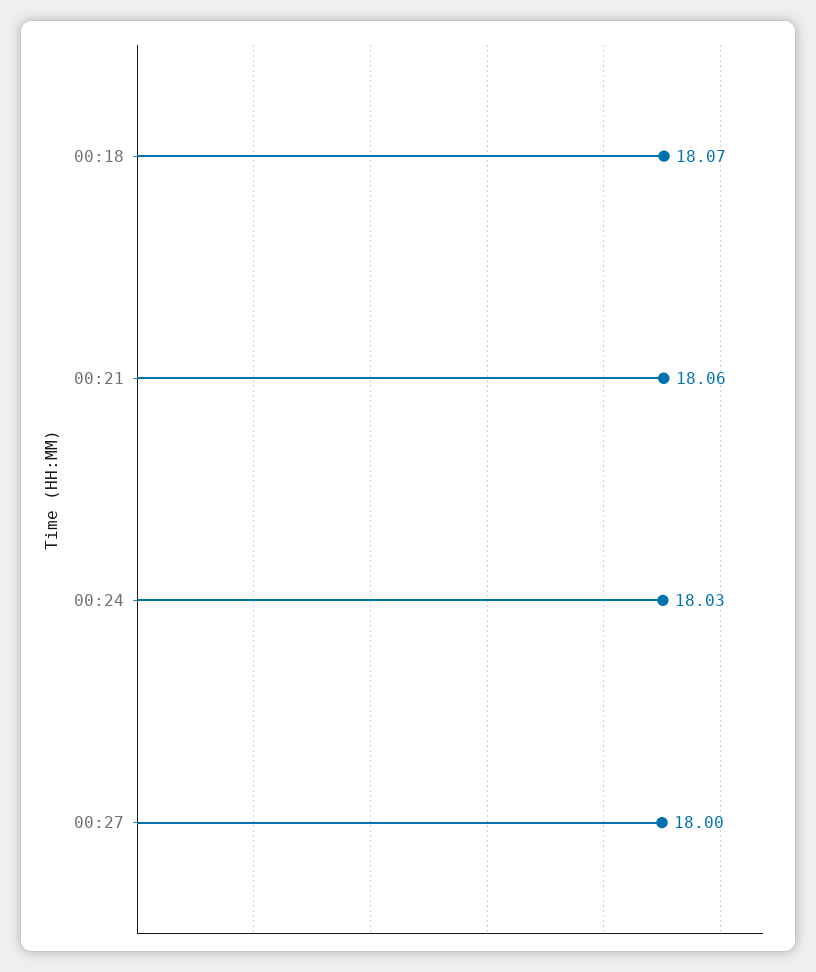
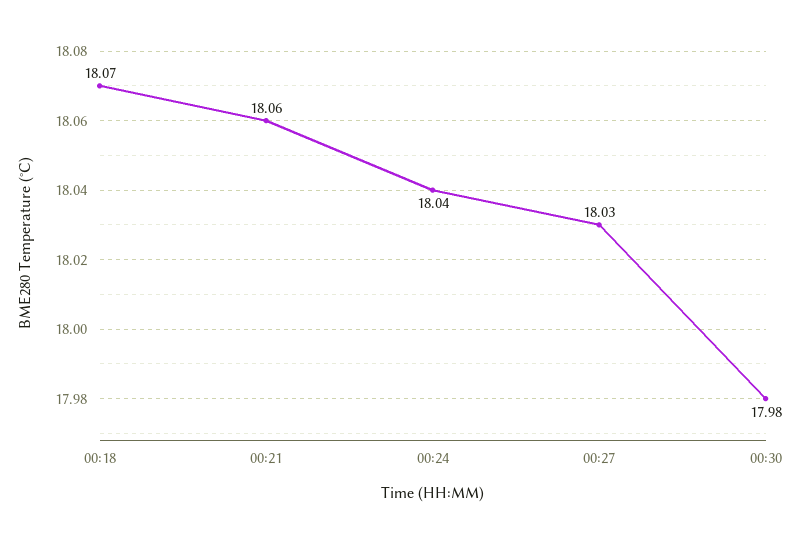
00:24: 18.03 -> 18.04
00:27: 18 -> 18.03
00:30: none -> 17.98

